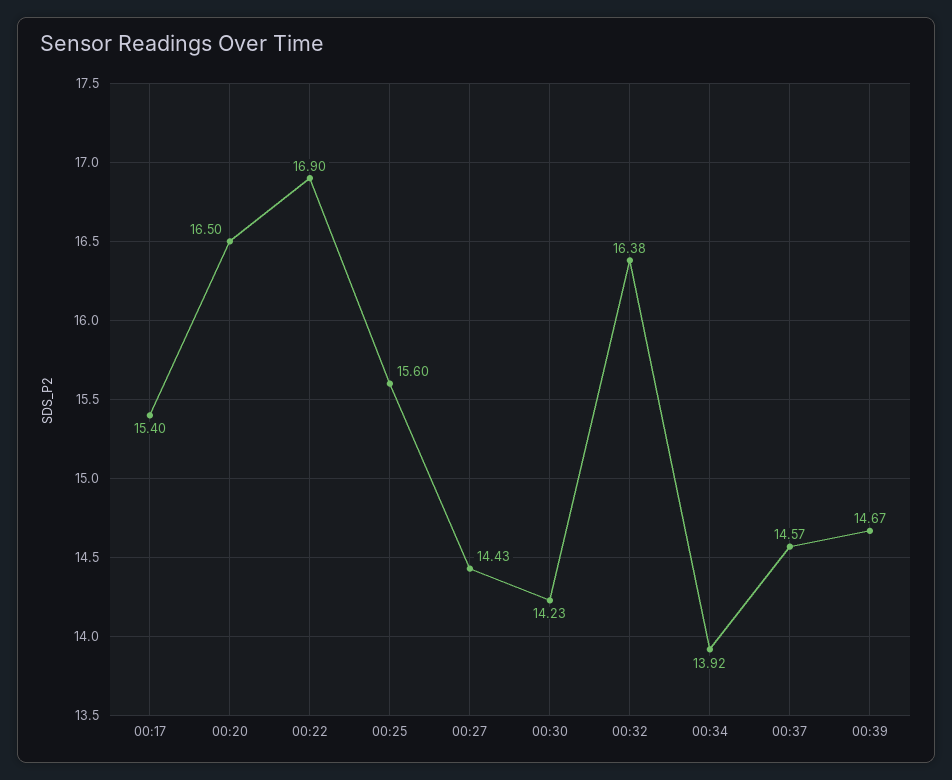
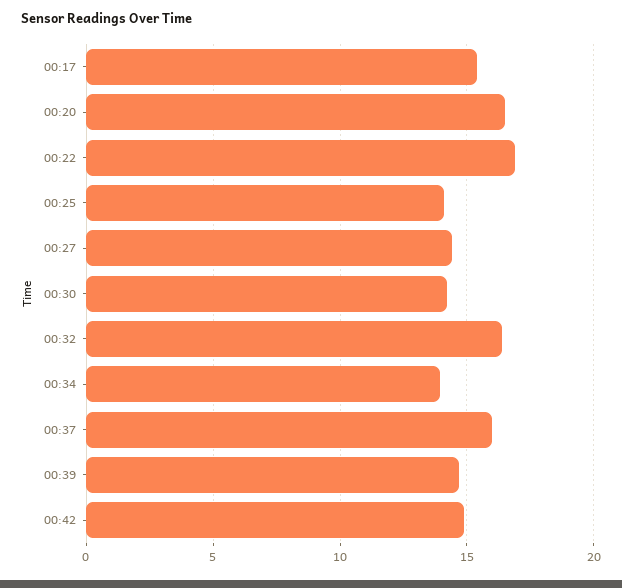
00:25: 15.6 -> 14
00:37: 14.57 -> 16
00:42: none -> 15

